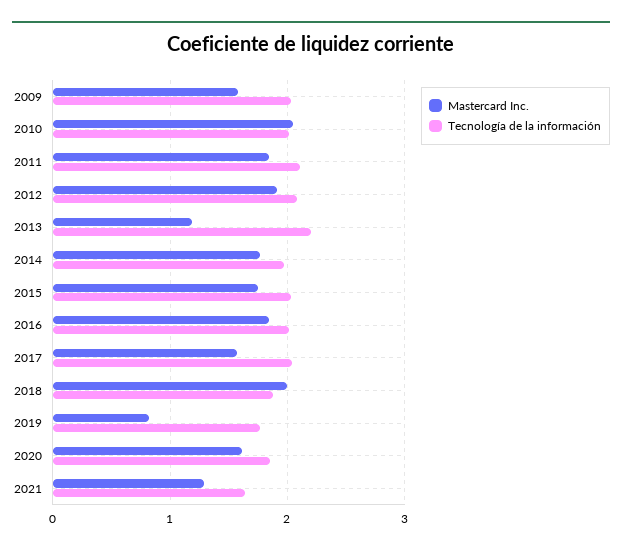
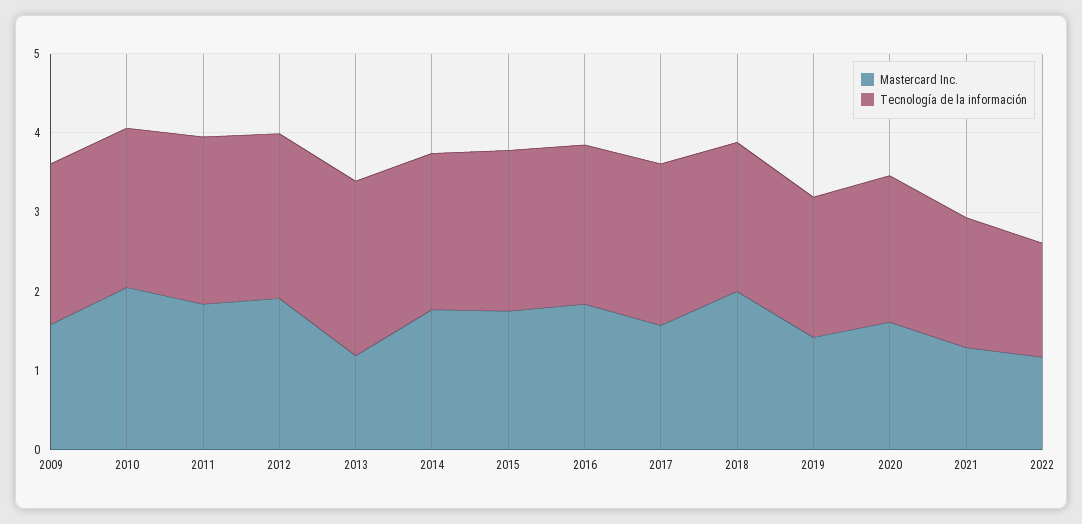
Mastercard Inc., 2019: 0.8 -> 1.4
Mastercard Inc., 2022: none -> 1.2
Tecnología de la información, 2022: none -> 1.4

